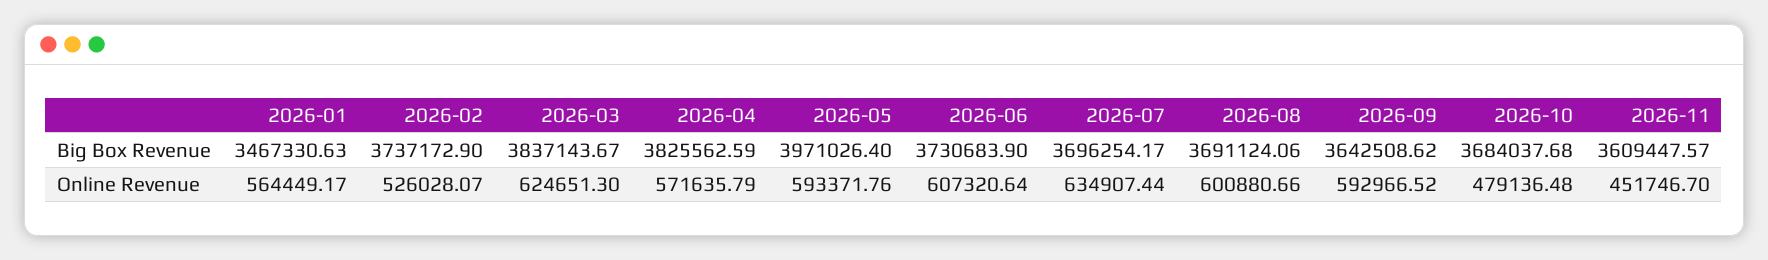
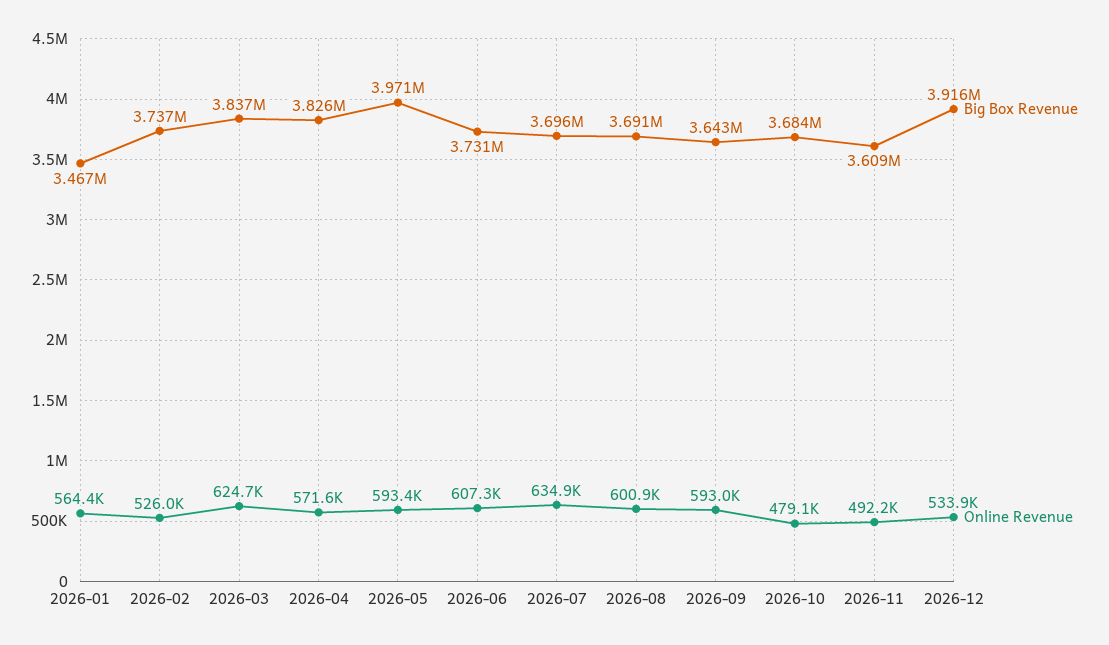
Online Revenue, 2026-11: 451746.7 -> 492200
Big Box Revenue, 2026-12: none -> 3916000
Online Revenue, 2026-12: none -> 533900

